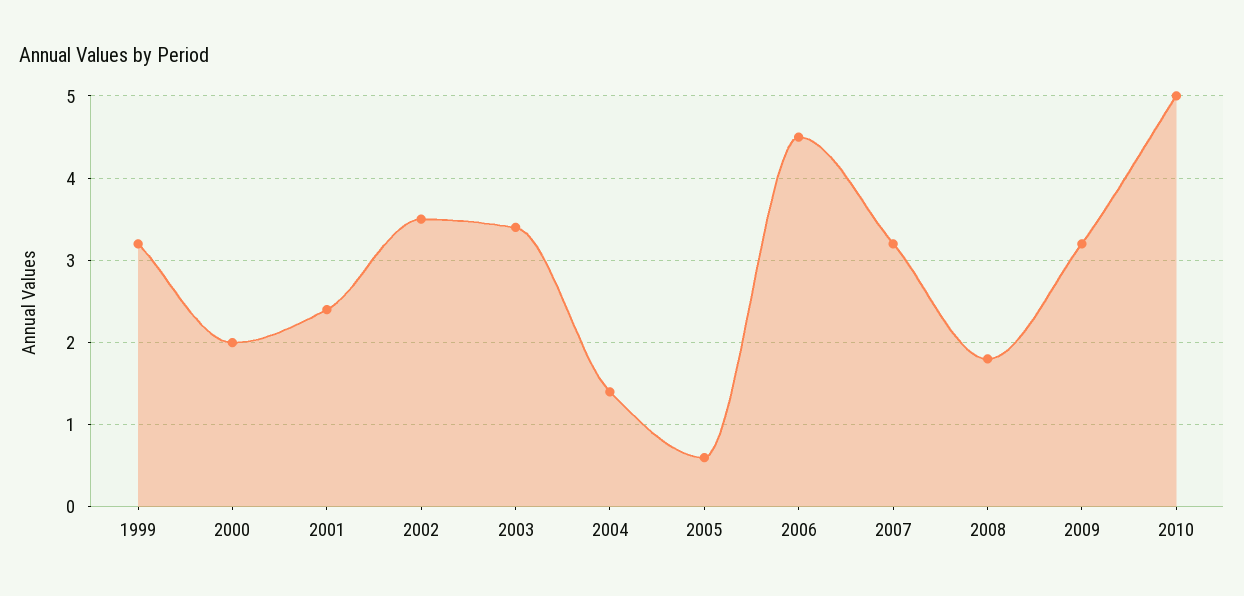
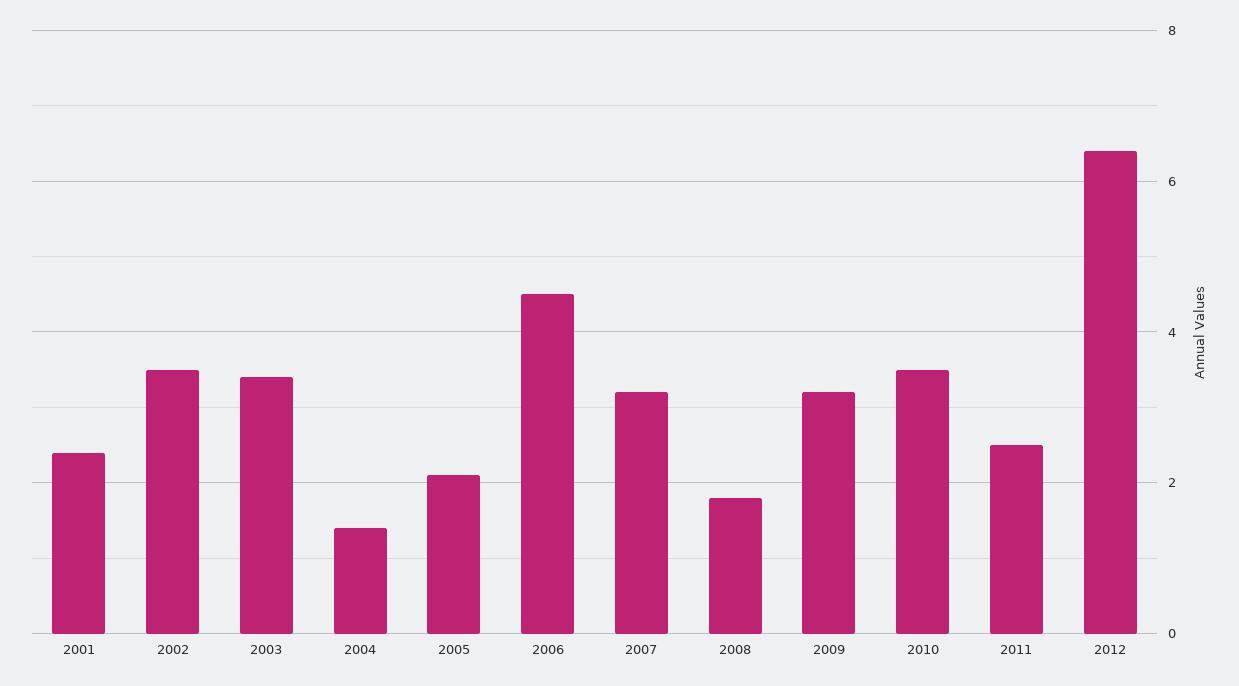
1999: 3.2 -> none
2000: 2 -> none
2005: 0.6 -> 2
2010: 5 -> 3.5
2011: none -> 2.5
2012: none -> 6.5

